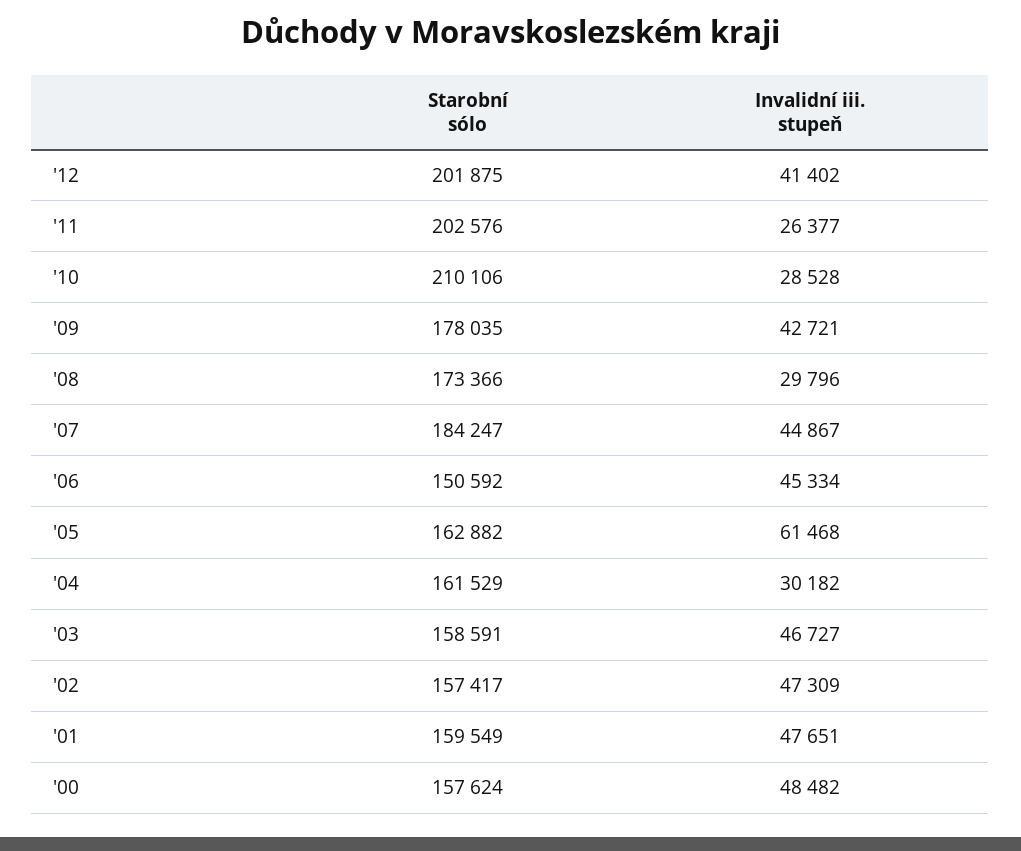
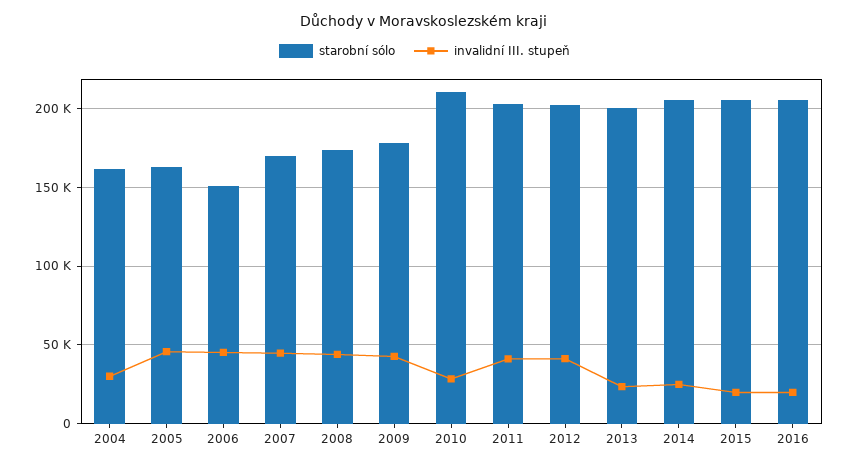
Invalidní iii. stupeň, '11: 26377 -> 40000
Invalidní iii. stupeň, '08: 29796 -> 45000
Starobní sólo, '07: 184247 -> 170000
Invalidní iii. stupeň, '05: 61468 -> 45000
Starobní sólo, '03: 158591 -> none
Invalidní iii. stupeň, '03: 46727 -> none
Starobní sólo, '02: 157417 -> none
Invalidní iii. stupeň, '02: 47309 -> none
Starobní sólo, '01: 159549 -> none
Invalidní iii. stupeň, '01: 47651 -> none
Starobní sólo, '00: 157624 -> none
Invalidní iii. stupeň, '00: 48482 -> none
Starobní sólo, 2013: none -> 200000
Invalidní iii. stupeň, 2013: none -> 25000
Starobní sólo, 2014: none -> 205000
Invalidní iii. stupeň, 2014: none -> 25000
Starobní sólo, 2015: none -> 205000
Invalidní iii. stupeň, 2015: none -> 20000
Starobní sólo, 2016: none -> 205000
Invalidní iii. stupeň, 2016: none -> 20000

